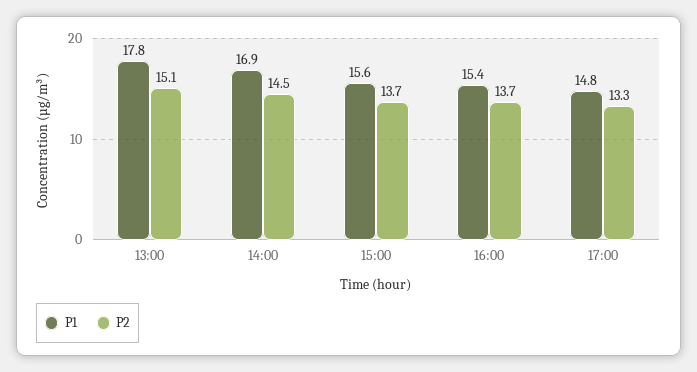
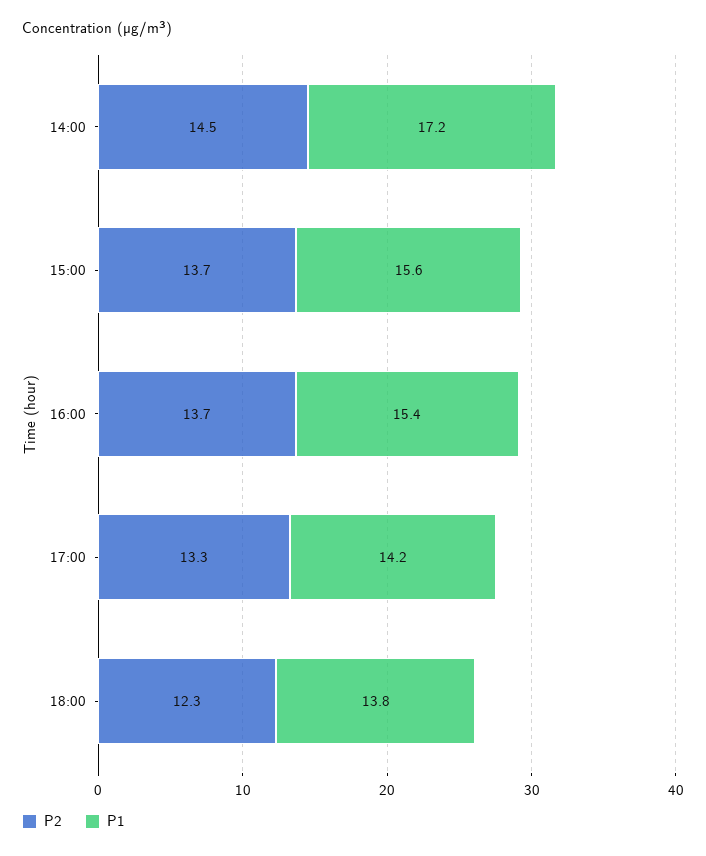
P1, 13:00: 17.8 -> none
P2, 13:00: 15.1 -> none
P1, 14:00: 16.9 -> 17.2
P1, 17:00: 14.8 -> 14.2
P2, 18:00: none -> 12.3
P1, 18:00: none -> 13.8

